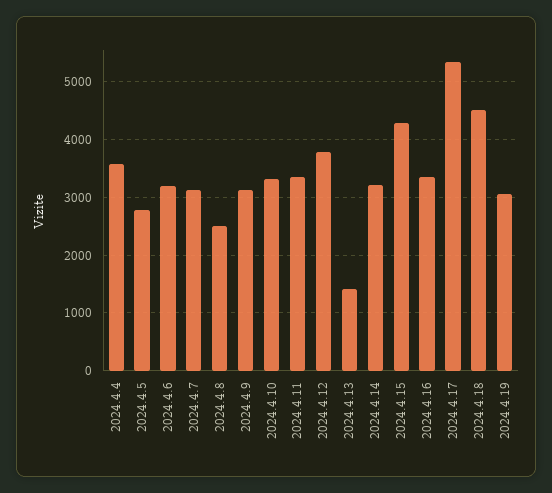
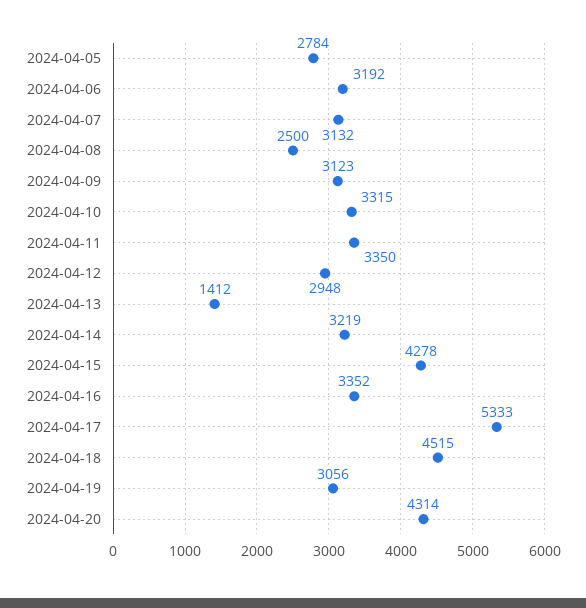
2024.4.4: 3600 -> none
2024.4.12: 3800 -> 2948
2024-04-20: none -> 4314

